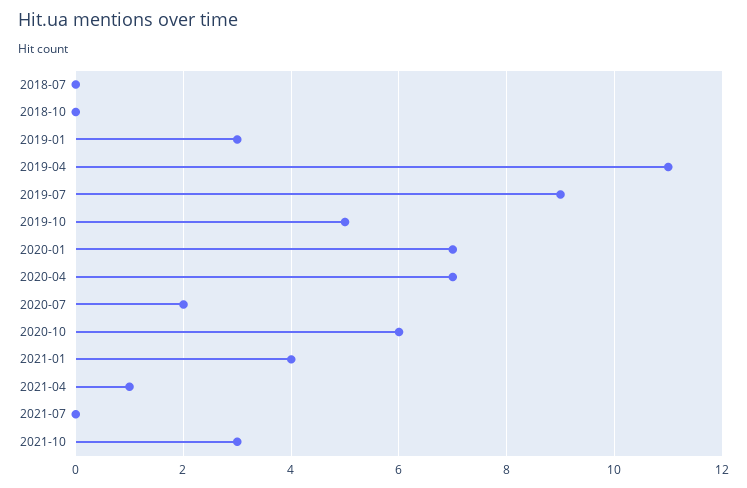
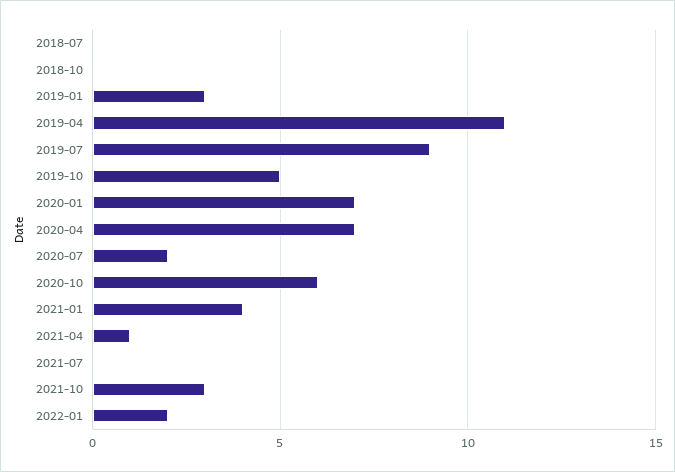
2022-01: none -> 2

